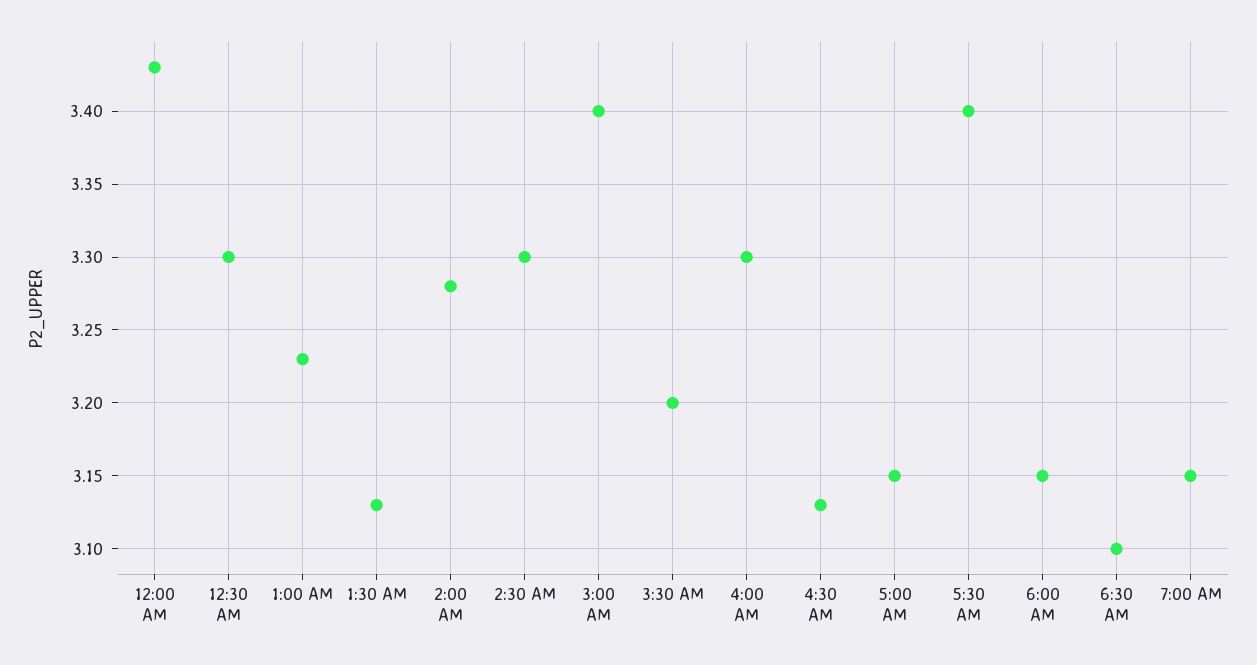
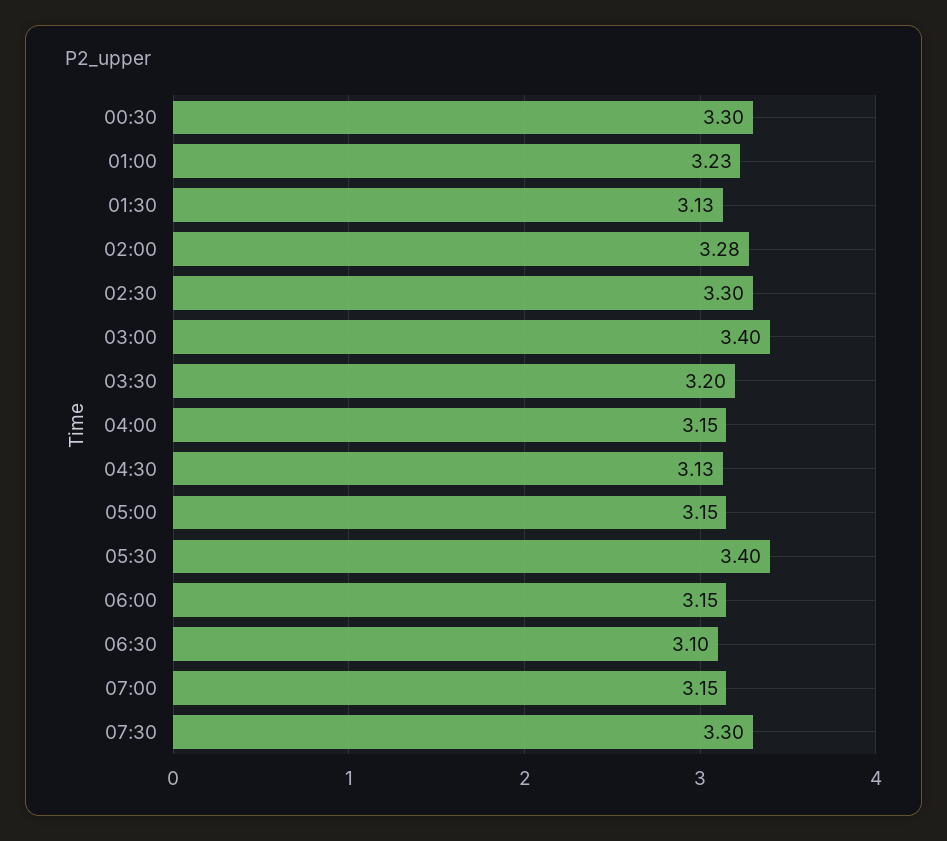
12:00 AM: 3.43 -> none
4:00 AM: 3.3 -> 3.15
07:30: none -> 3.3

